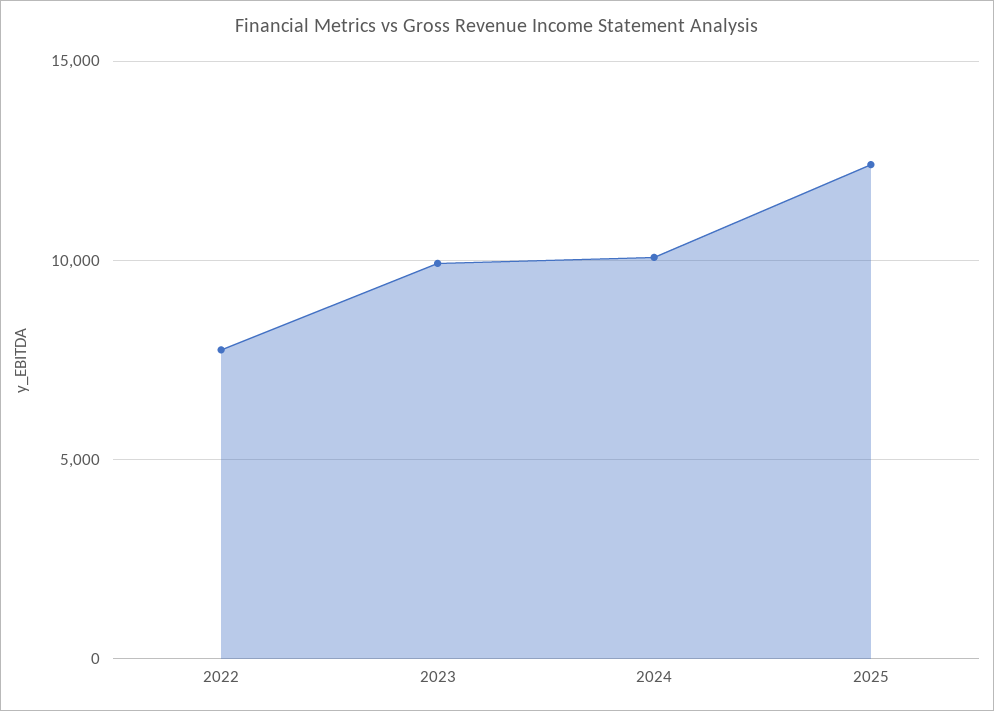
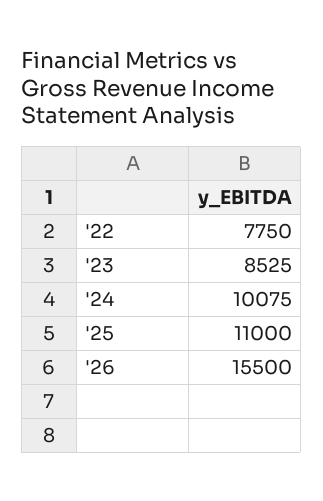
2023: 10000 -> 8525
2025: 12500 -> 11000
'26: none -> 15500

